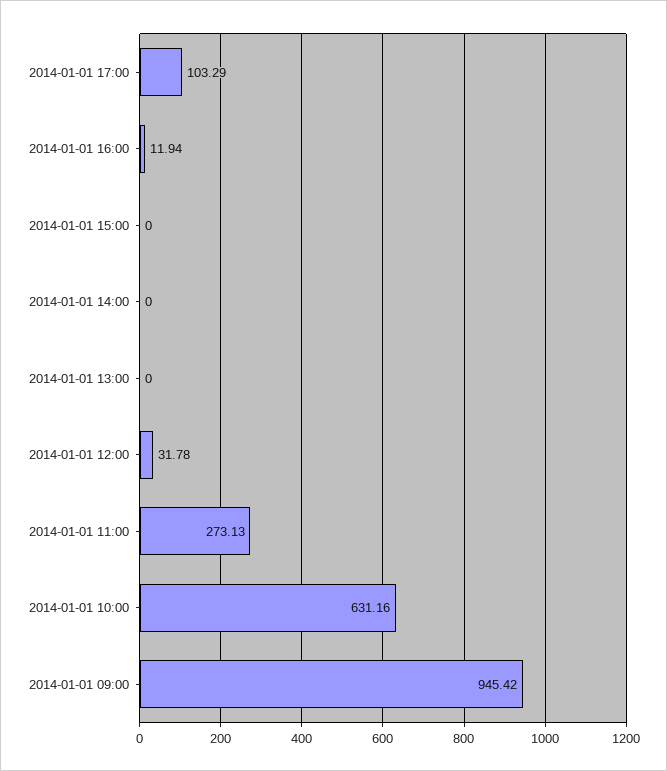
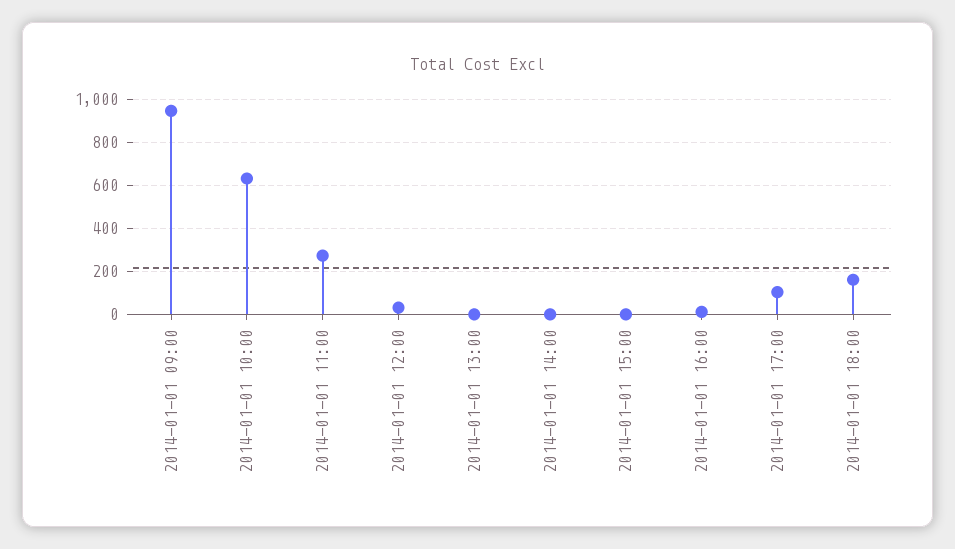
2014-01-01 18:00: none -> 150

